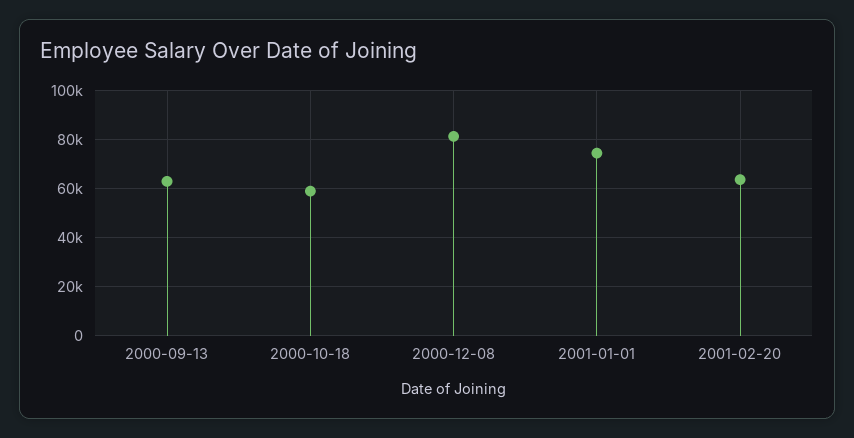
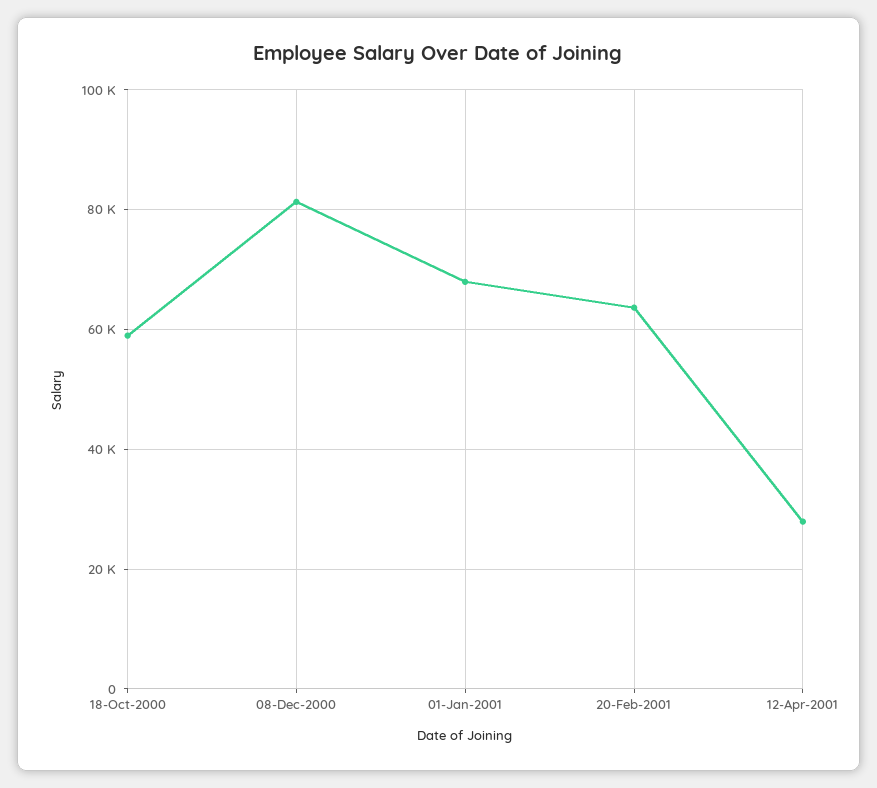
2000-09-13: 62500 -> none
2001-01-01: 75000 -> 68000
12-Apr-2001: none -> 28000

